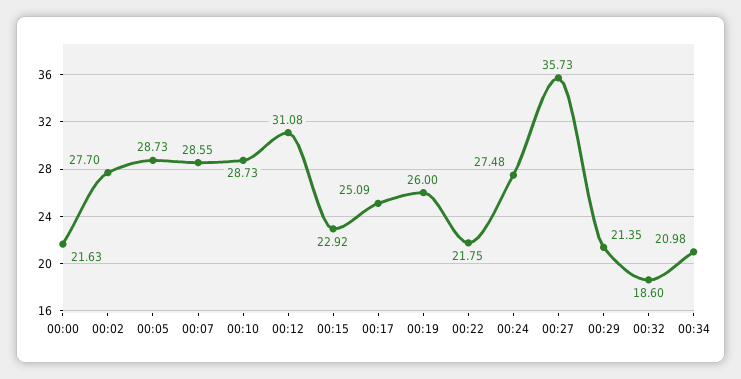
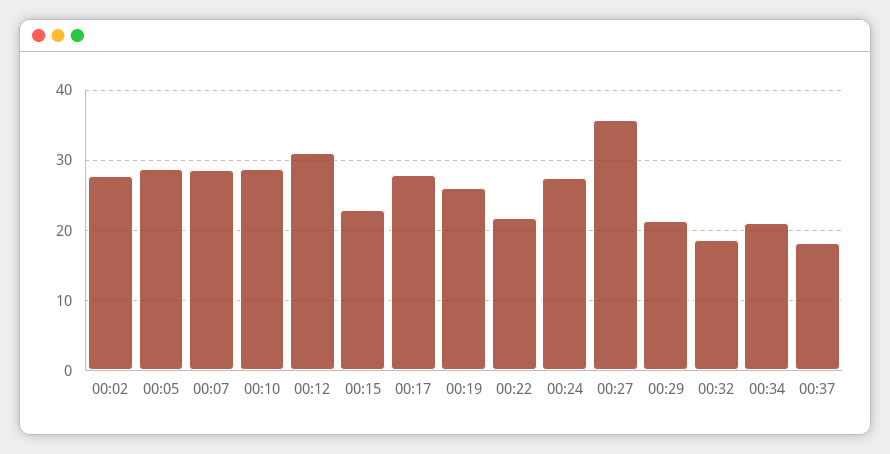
00:00: 21.63 -> none
00:17: 25.09 -> 28
00:37: none -> 18

